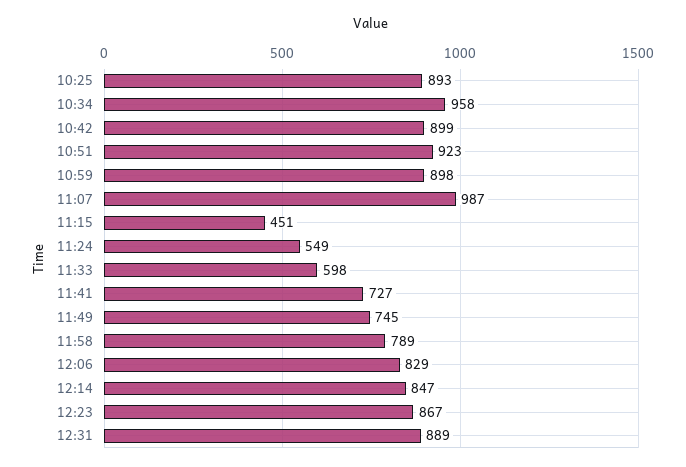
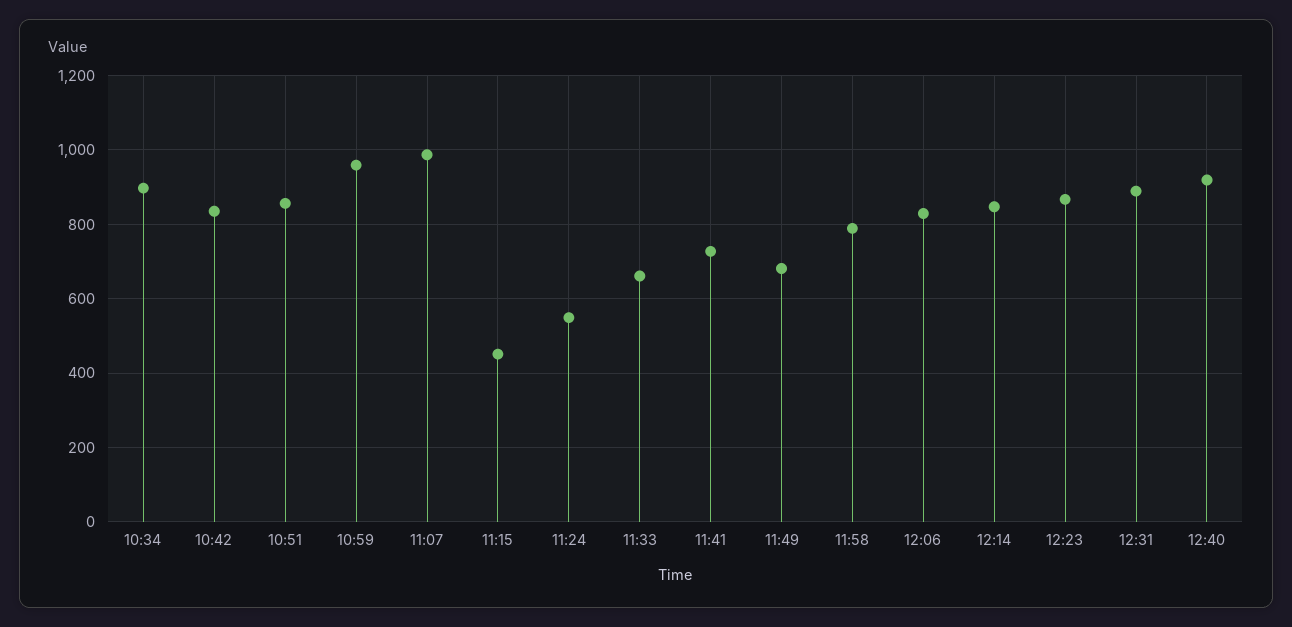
10:25: 893 -> none
10:34: 958 -> 900
10:42: 899 -> 840
10:51: 923 -> 860
10:59: 898 -> 960
11:33: 598 -> 660
11:49: 745 -> 680
12:40: none -> 920

